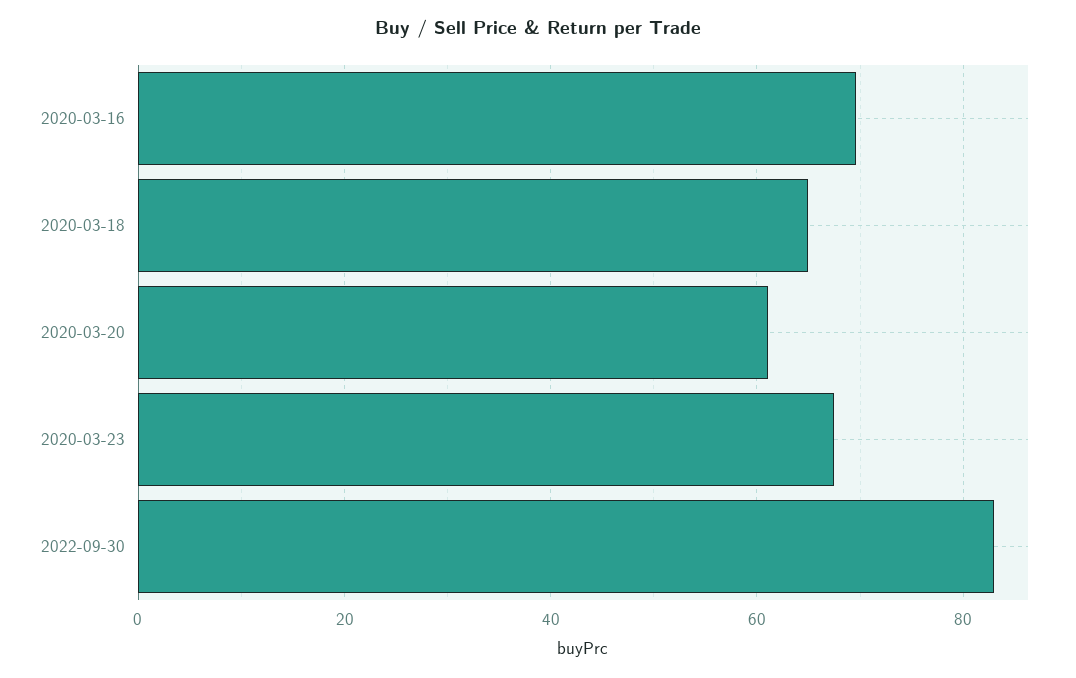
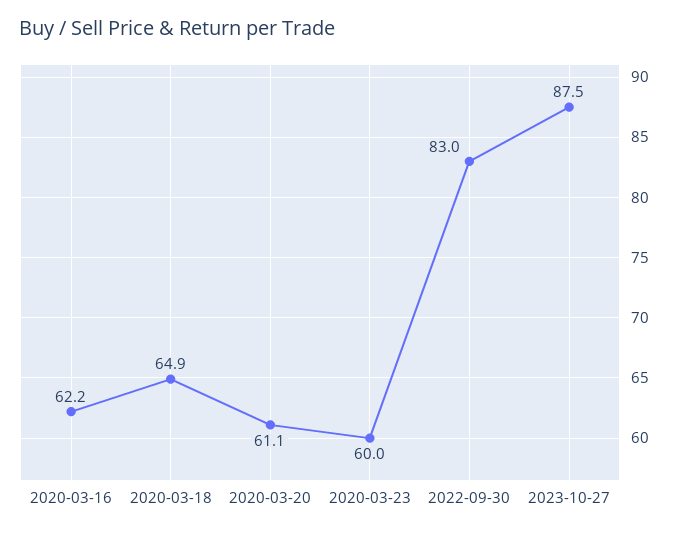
2020-03-16: 70 -> 62.2
2020-03-23: 68 -> 60
2023-10-27: none -> 87.5

